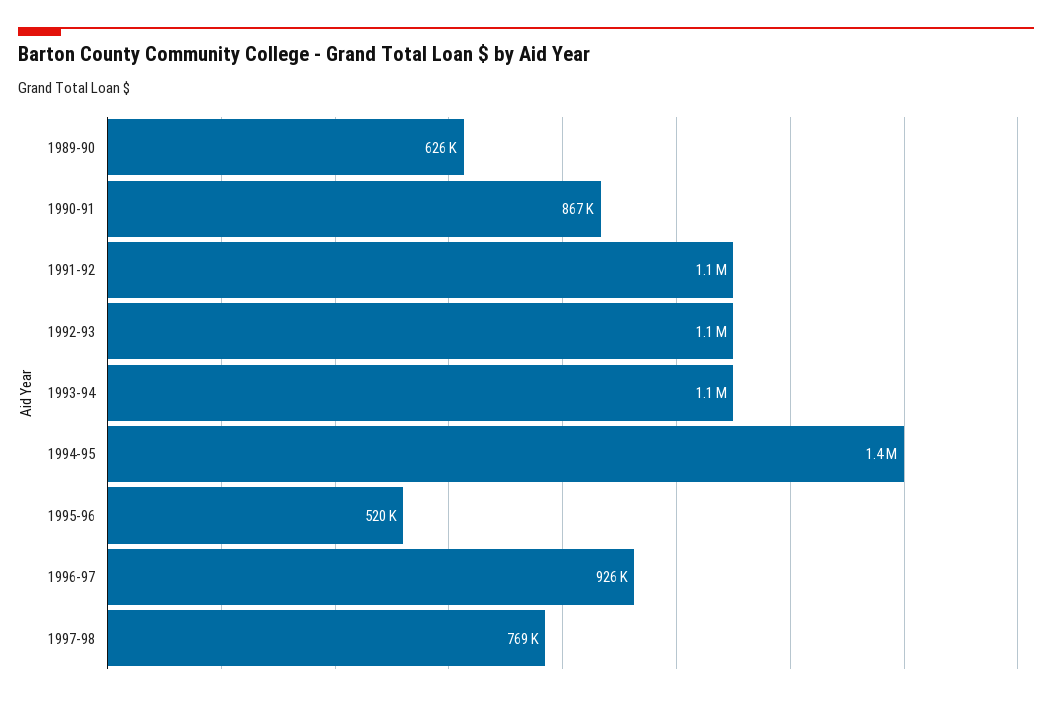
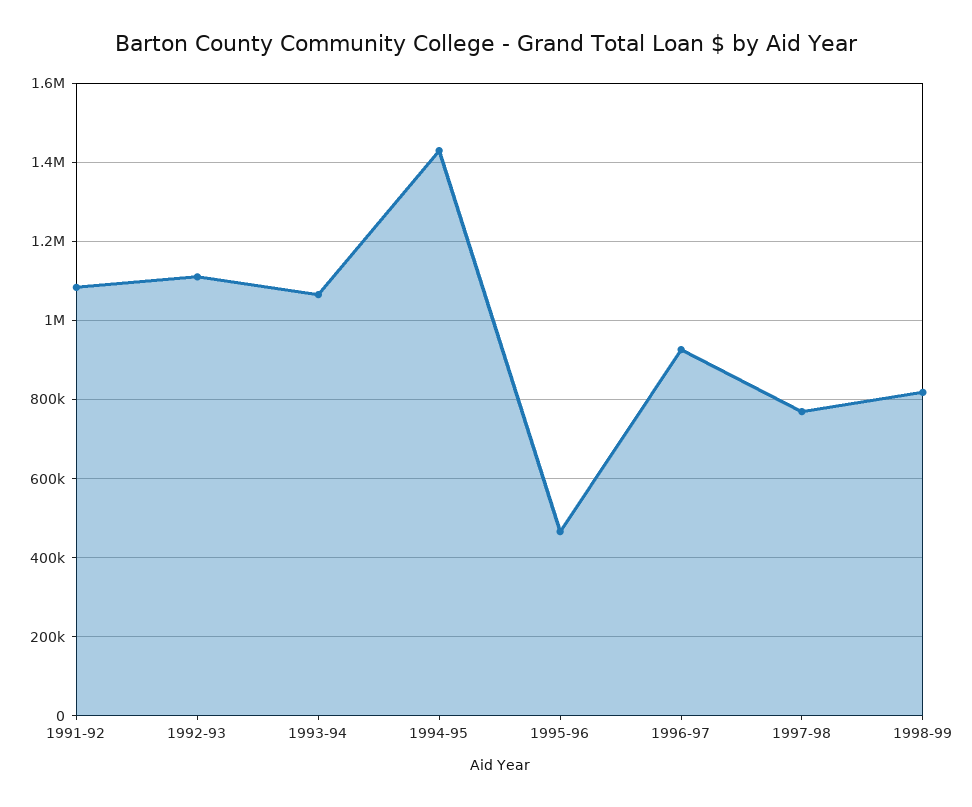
1989-90: 626000 -> none
1990-91: 867000 -> none
1995-96: 520000 -> 460000
1998-99: none -> 820000

